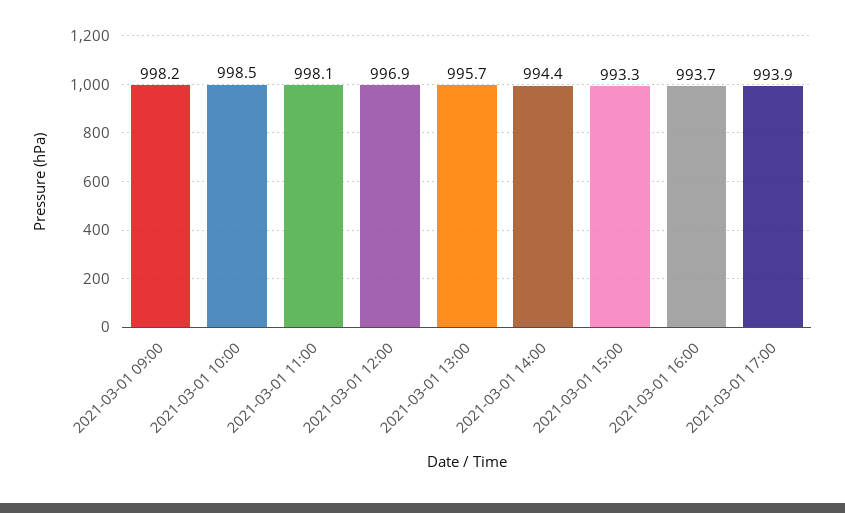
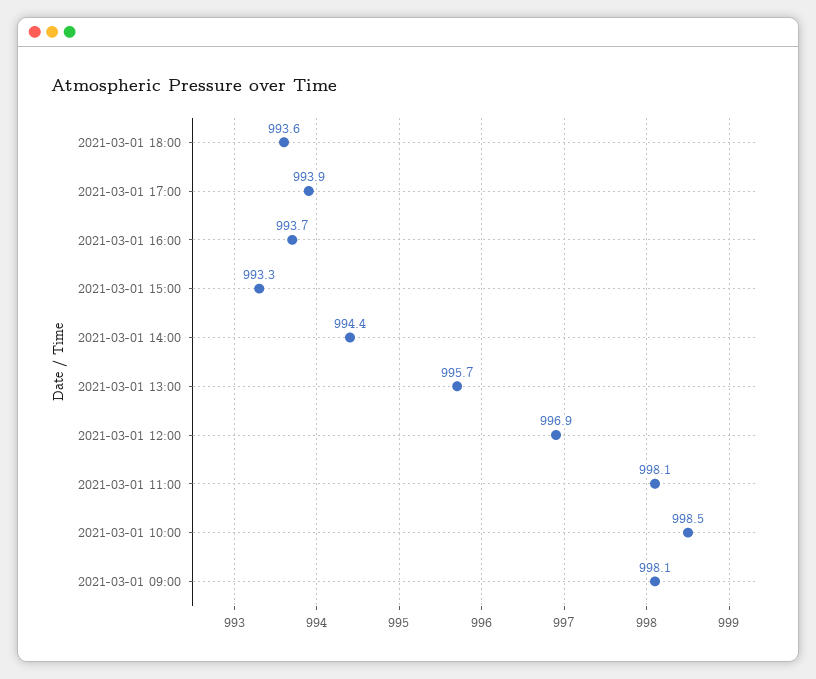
2021-03-01 09:00: 998.2 -> 998.1
2021-03-01 18:00: none -> 993.6

